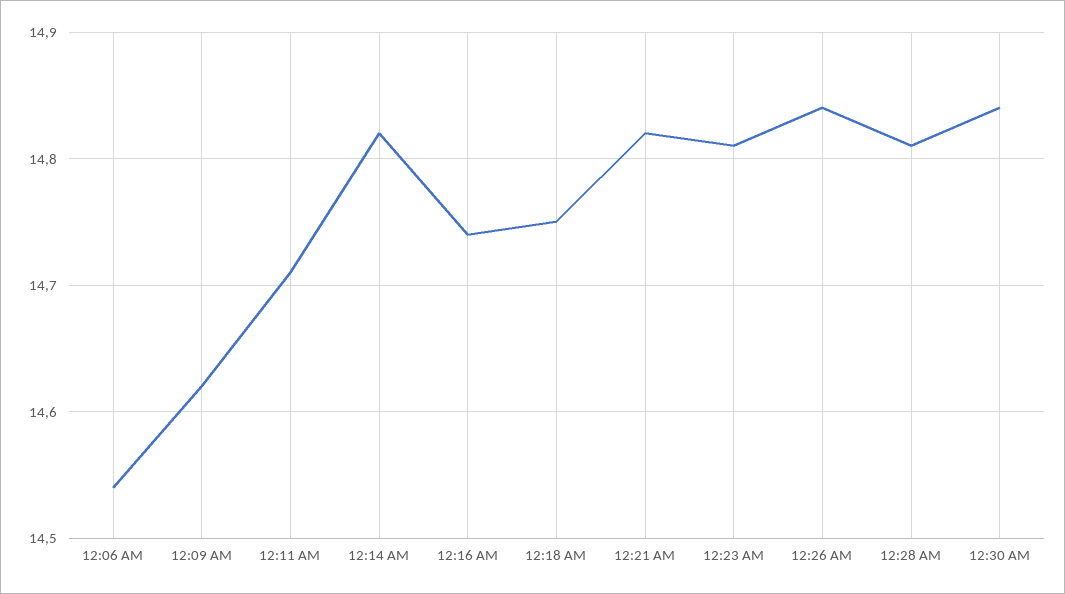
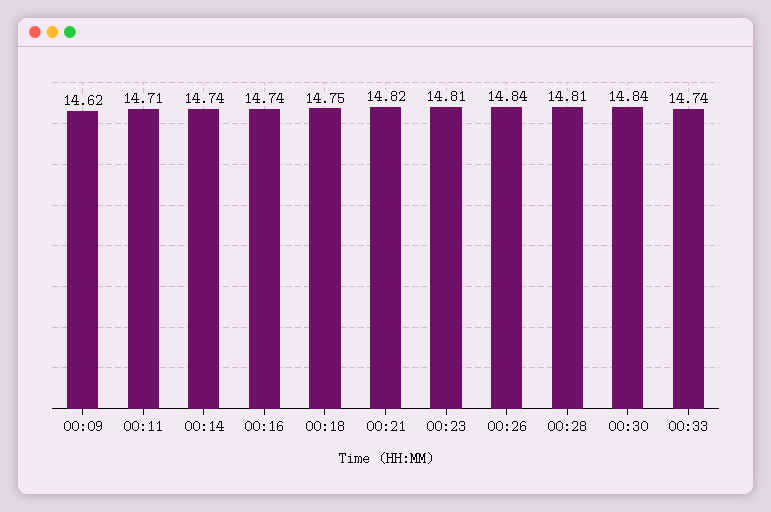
12:06 AM: 14.54 -> none
12:14 AM: 14.82 -> 14.74
00:33: none -> 14.74

